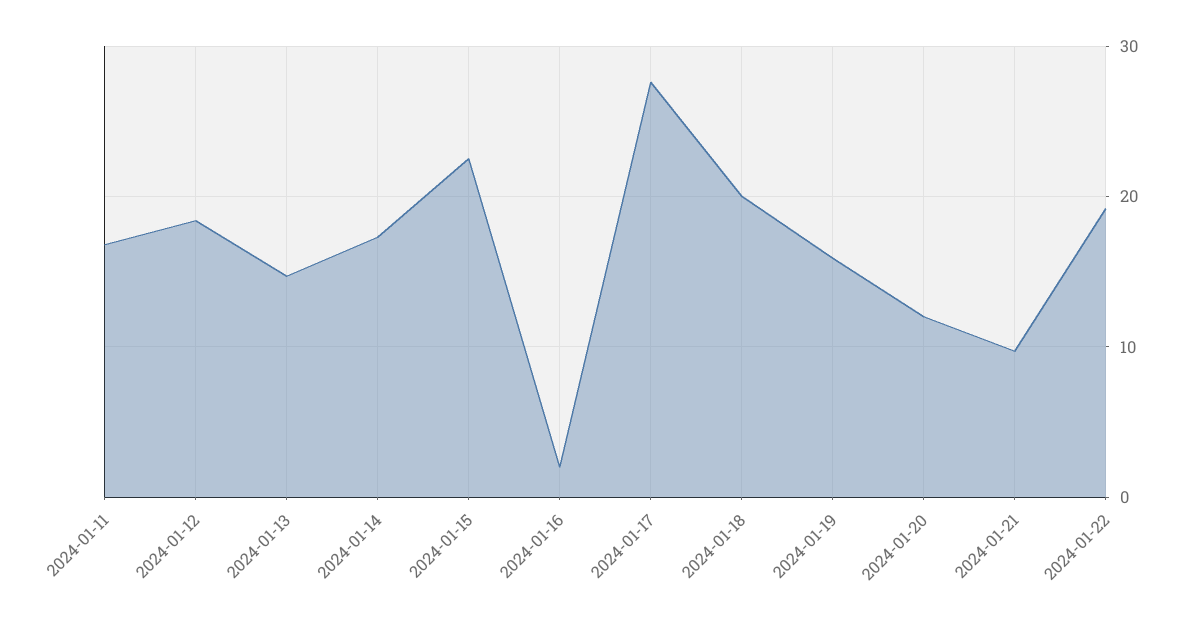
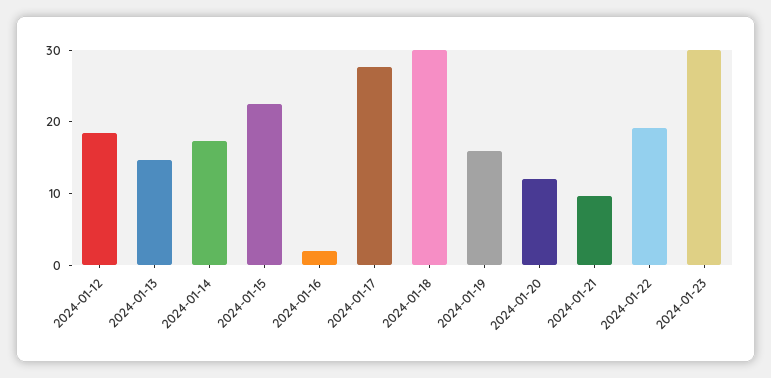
2024-01-11: 17 -> none
2024-01-18: 20 -> 30
2024-01-23: none -> 30

